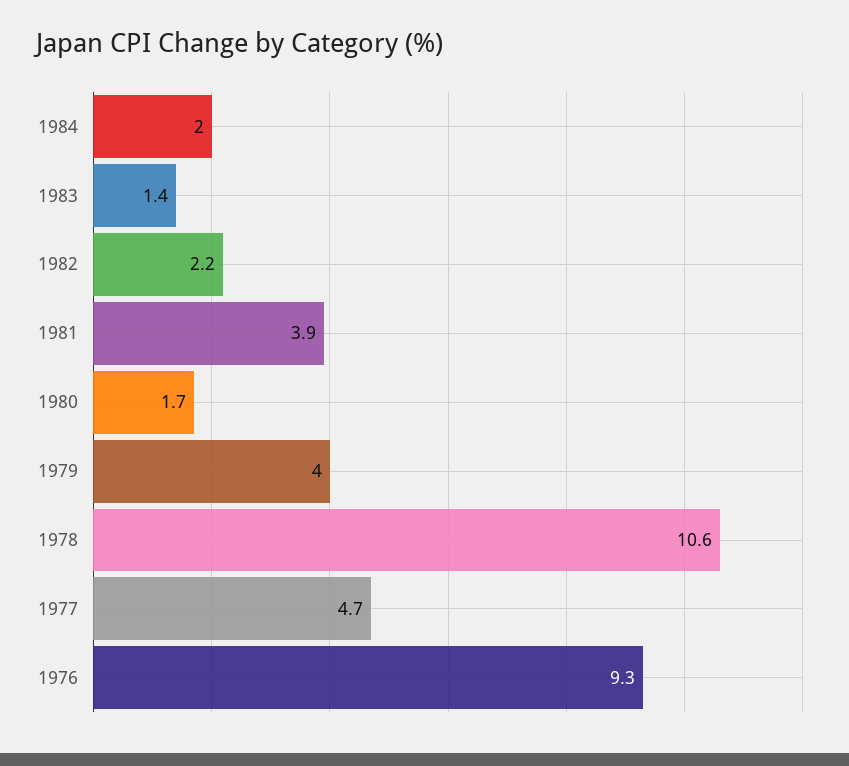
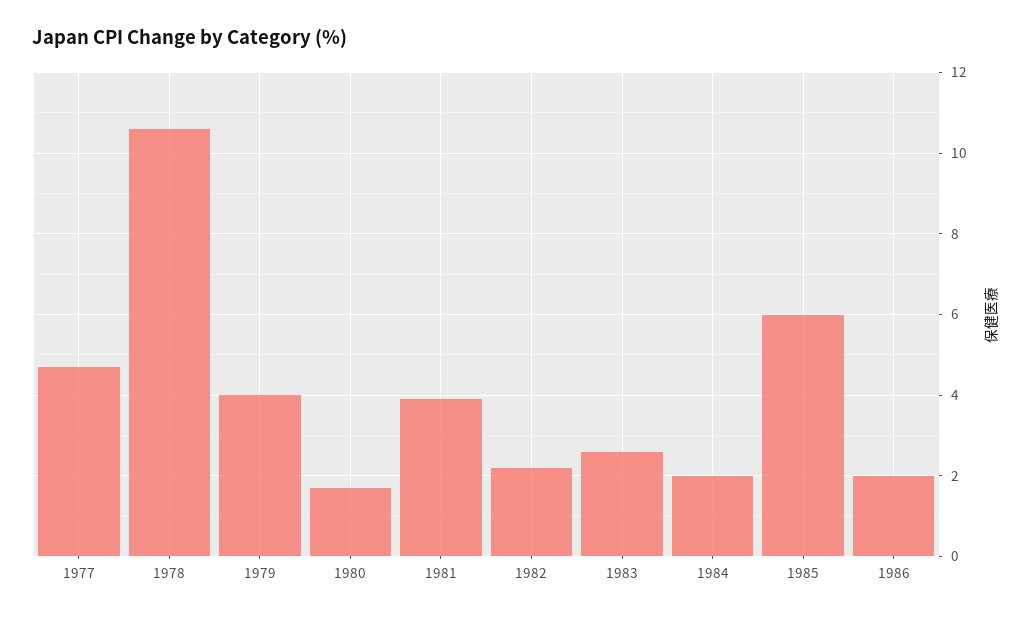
1983: 1.4 -> 2.5
1976: 9.3 -> none
1985: none -> 6
1986: none -> 2

